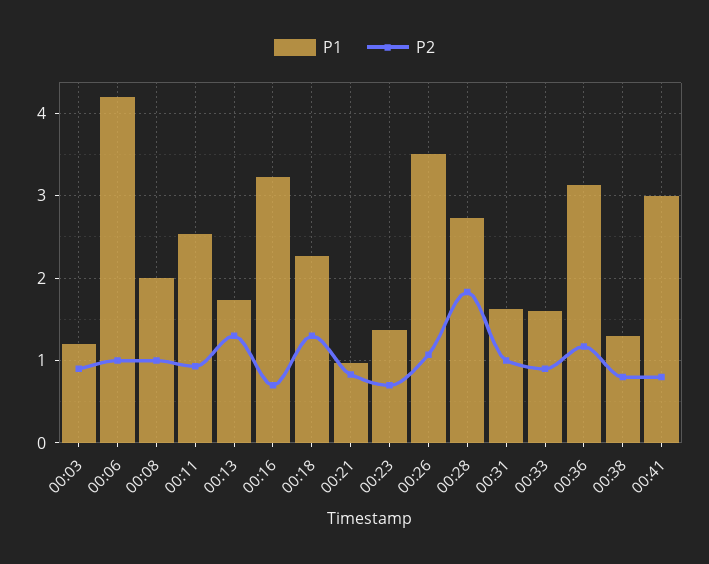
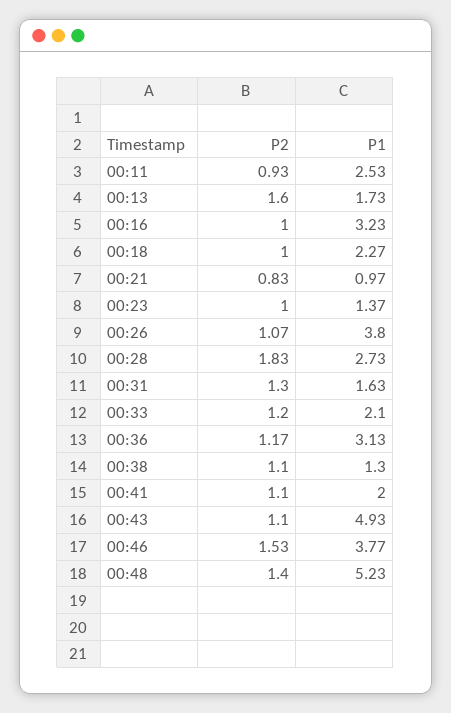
P1, 00:03: 1.2 -> none
P2, 00:03: 0.9 -> none
P1, 00:06: 4.2 -> none
P2, 00:06: 1 -> none
P1, 00:08: 2 -> none
P2, 00:08: 1 -> none
P2, 00:13: 1.3 -> 1.6
P2, 00:16: 0.7 -> 1
P2, 00:18: 1.3 -> 1
P2, 00:23: 0.7 -> 1
P1, 00:26: 3.5 -> 3.8
P2, 00:31: 1 -> 1.3
P1, 00:33: 1.6 -> 2.1
P2, 00:33: 0.9 -> 1.2
P2, 00:38: 0.8 -> 1.1
P1, 00:41: 3 -> 2
P2, 00:41: 0.8 -> 1.1
P2, 00:43: none -> 1.1
P1, 00:43: none -> 4.93
P2, 00:46: none -> 1.53
P1, 00:46: none -> 3.77
P2, 00:48: none -> 1.4
P1, 00:48: none -> 5.23

